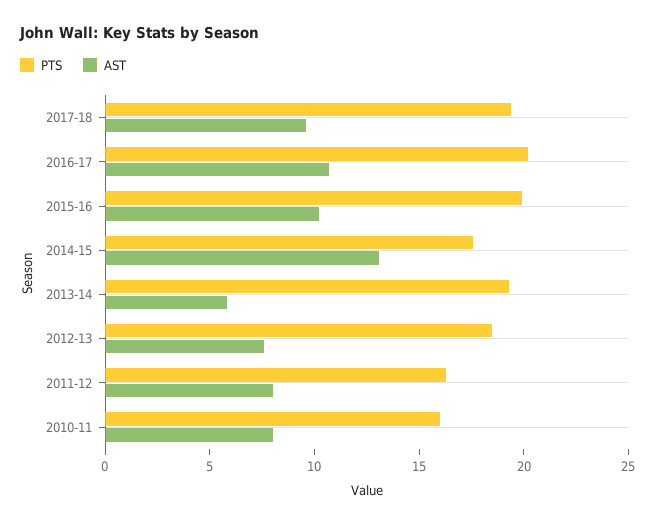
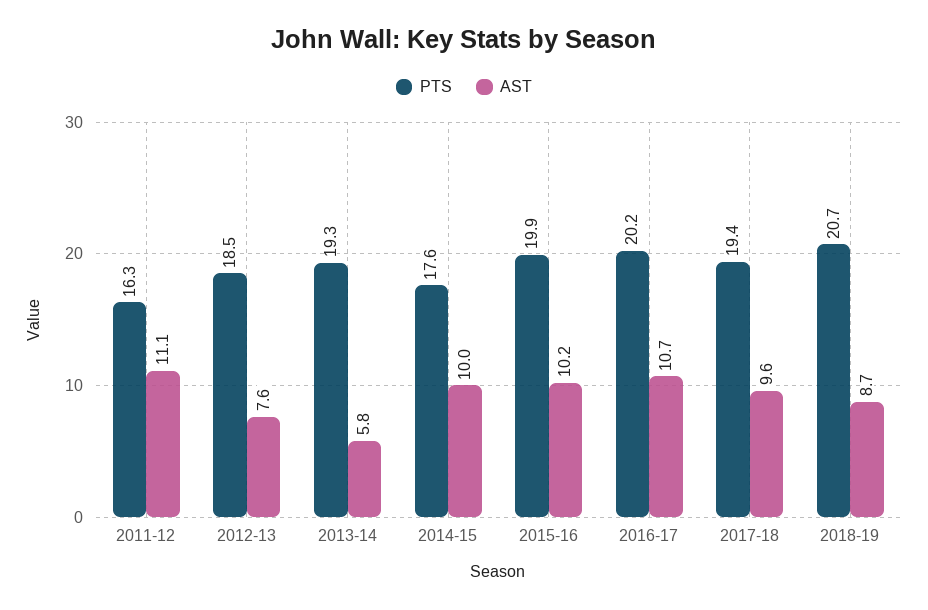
AST, 2014-15: 13 -> 10
AST, 2011-12: 8 -> 11.1
PTS, 2010-11: 16 -> none
AST, 2010-11: 8 -> none
PTS, 2018-19: none -> 20.7
AST, 2018-19: none -> 8.7

